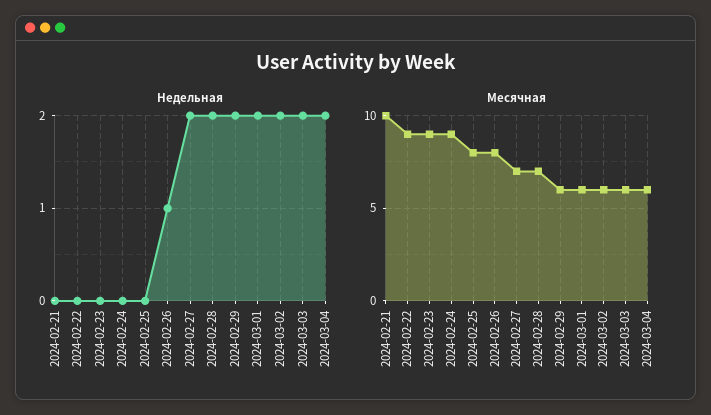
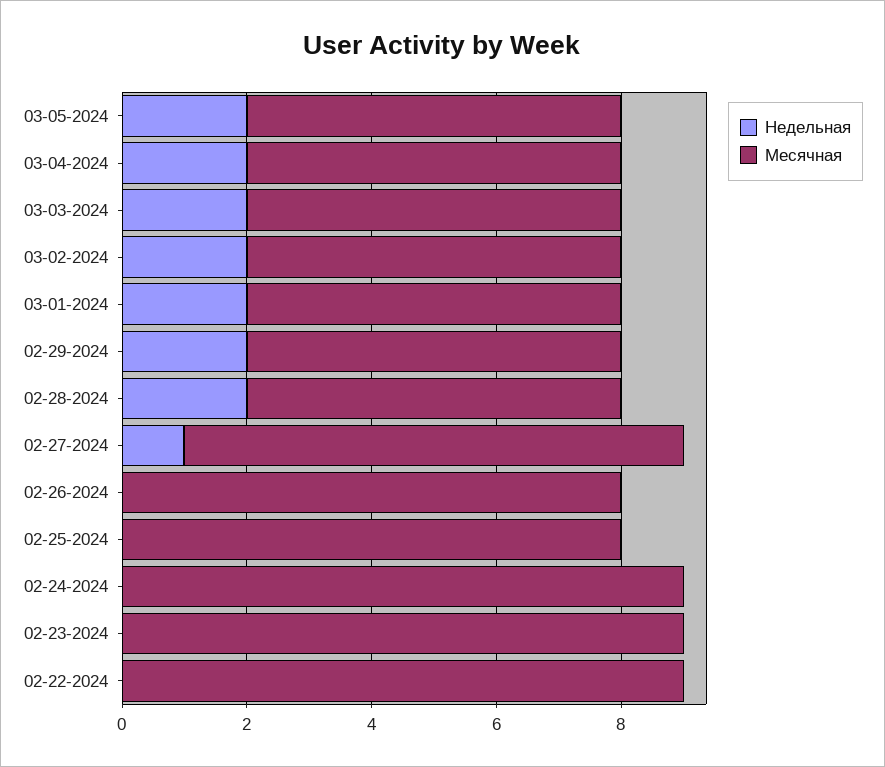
Недельная, 2024-02-21: 0 -> none
Недельная, 2024-02-26: 1 -> 0
Недельная, 2024-02-27: 2 -> 1
Месячная, 2024-02-21: 10 -> none
Месячная, 2024-02-27: 7 -> 8
Месячная, 2024-02-28: 7 -> 6
Недельная, 03-05-2024: none -> 2
Месячная, 03-05-2024: none -> 6

